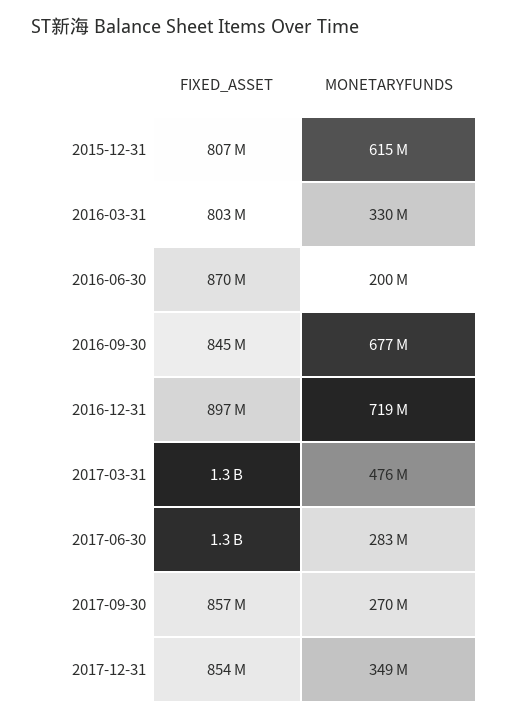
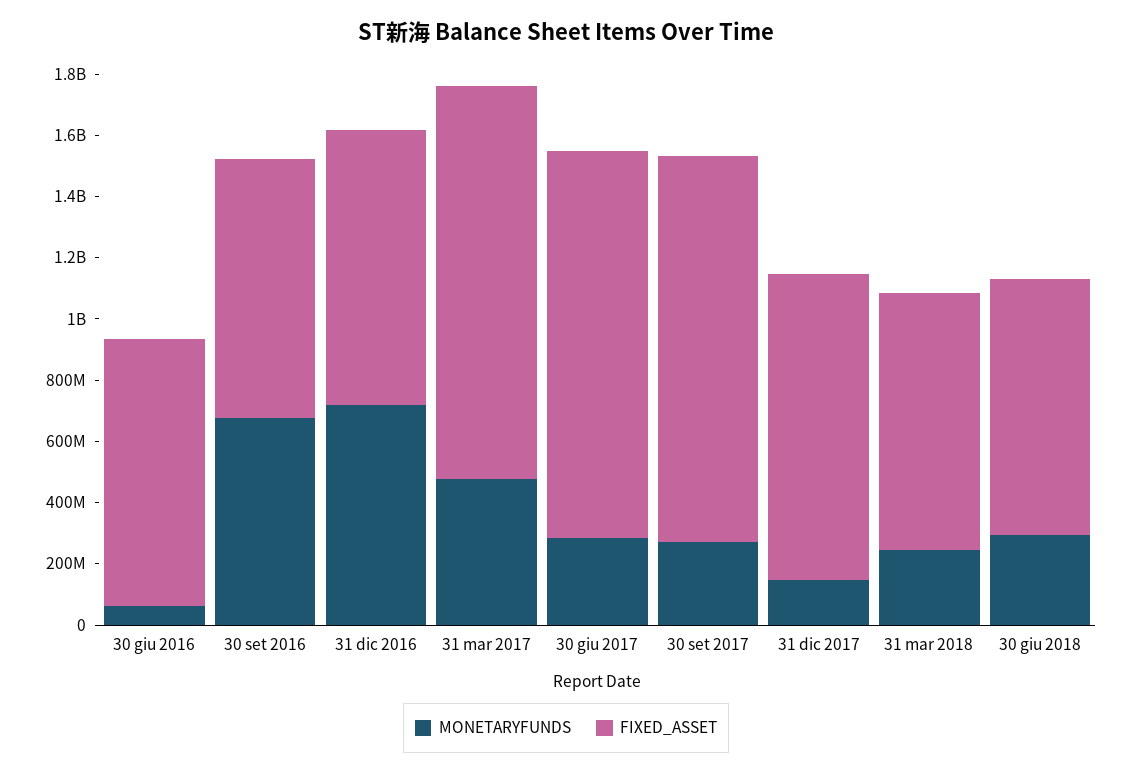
FIXED_ASSET, 2015-12-31: 807000000 -> none
MONETARYFUNDS, 2015-12-31: 615000000 -> none
FIXED_ASSET, 2016-03-31: 803000000 -> none
MONETARYFUNDS, 2016-03-31: 330000000 -> none
MONETARYFUNDS, 2016-06-30: 200000000 -> 50000000
FIXED_ASSET, 2017-09-30: 857000000 -> 1250000000
FIXED_ASSET, 2017-12-31: 854000000 -> 1000000000
MONETARYFUNDS, 2017-12-31: 349000000 -> 150000000
MONETARYFUNDS, 31 mar 2018: none -> 250000000
FIXED_ASSET, 31 mar 2018: none -> 850000000
MONETARYFUNDS, 30 giu 2018: none -> 300000000
FIXED_ASSET, 30 giu 2018: none -> 850000000

